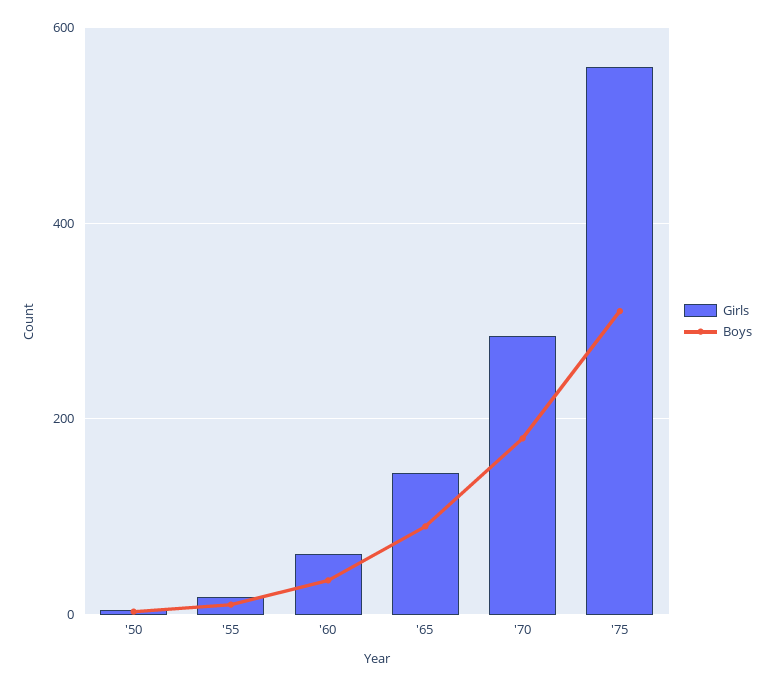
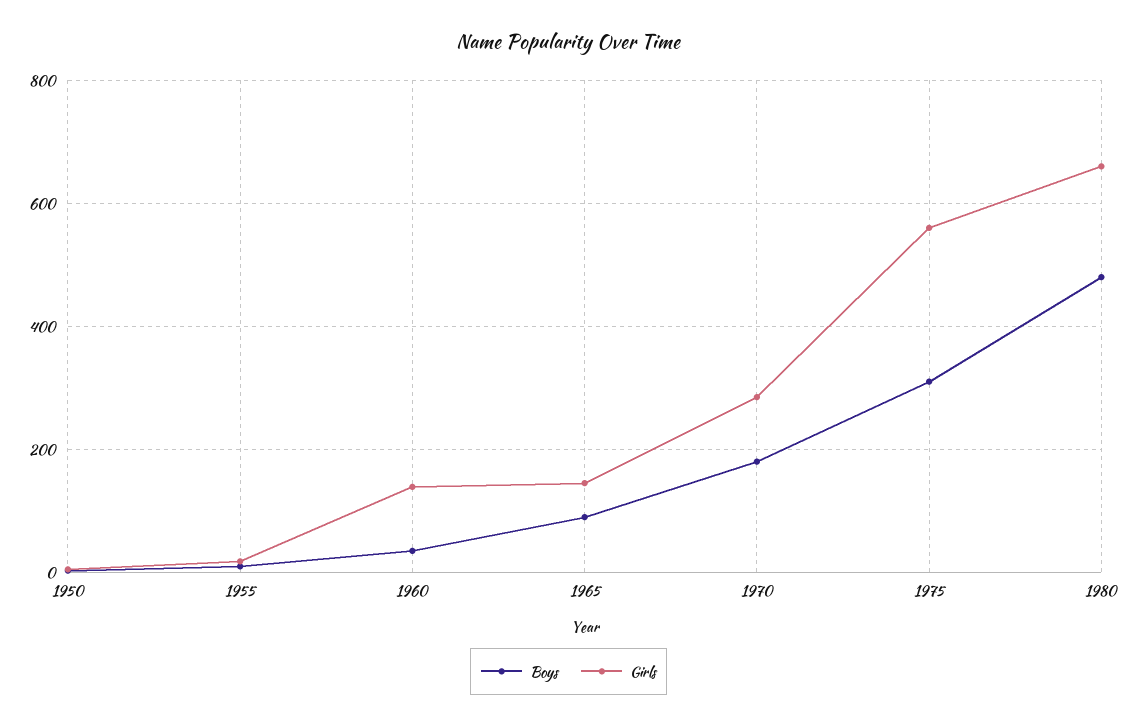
Girls, '60: 60 -> 140
Boys, 1980: none -> 480
Girls, 1980: none -> 660

